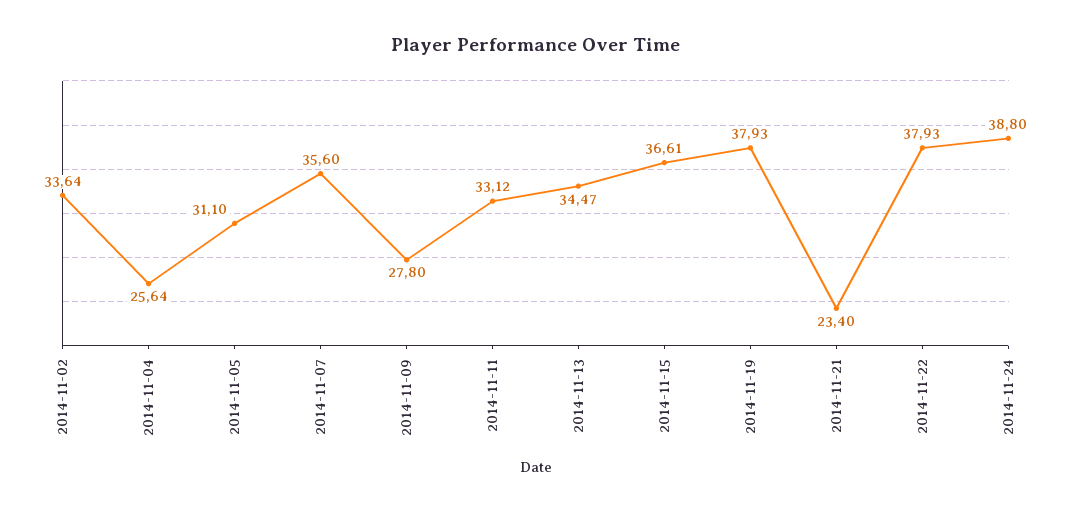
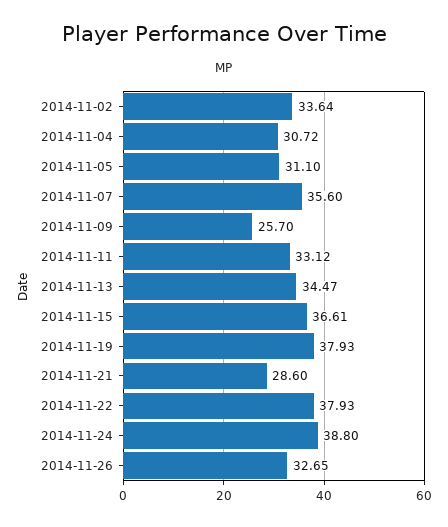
2014-11-04: 25.64 -> 30.72
2014-11-09: 27.8 -> 25.7
2014-11-21: 23.4 -> 28.6
2014-11-26: none -> 32.65

